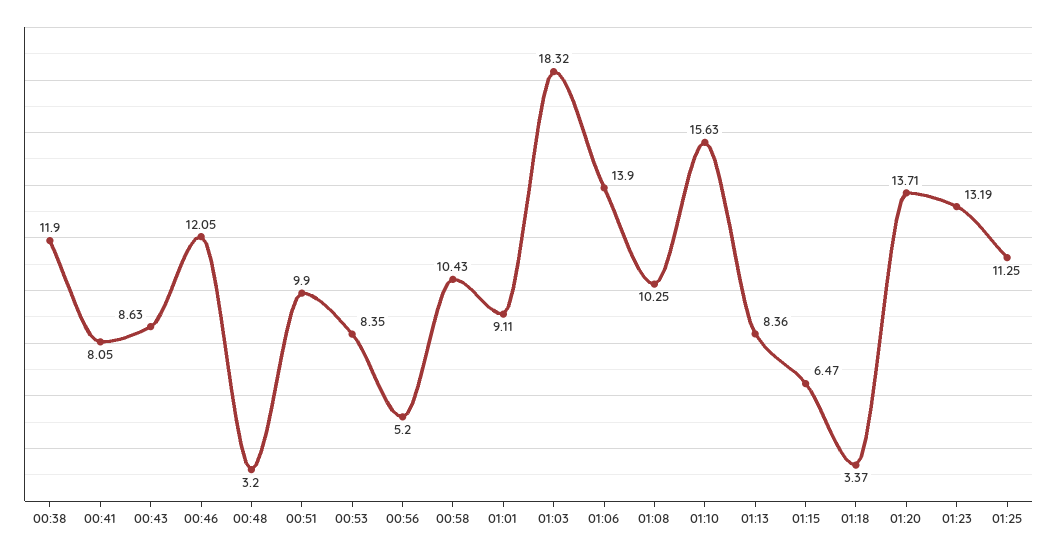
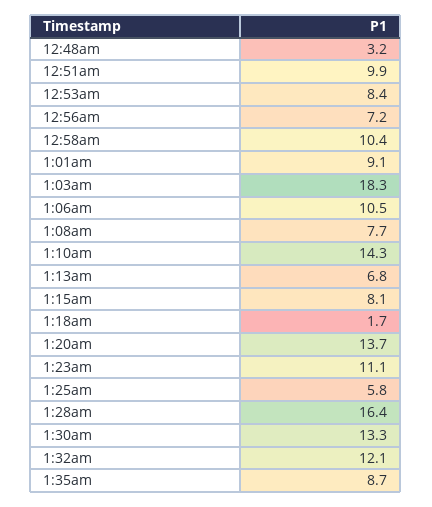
00:38: 11.9 -> none
00:41: 8.05 -> none
00:43: 8.63 -> none
00:46: 12.05 -> none
00:56: 5.2 -> 7.2
01:06: 13.9 -> 10.5
01:08: 10.25 -> 7.7
01:10: 15.63 -> 14.3
01:13: 8.36 -> 6.8
01:15: 6.47 -> 8.1
01:18: 3.37 -> 1.7
01:23: 13.19 -> 11.1
01:25: 11.25 -> 5.8
1:28am: none -> 16.4
1:30am: none -> 13.3
1:32am: none -> 12.1
1:35am: none -> 8.7

